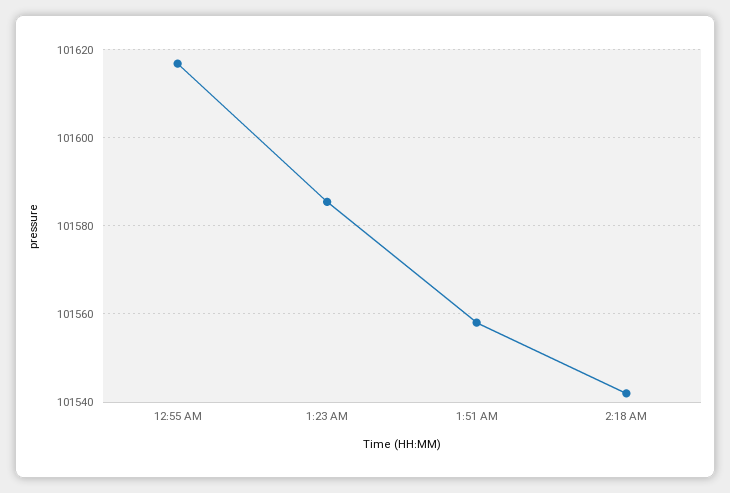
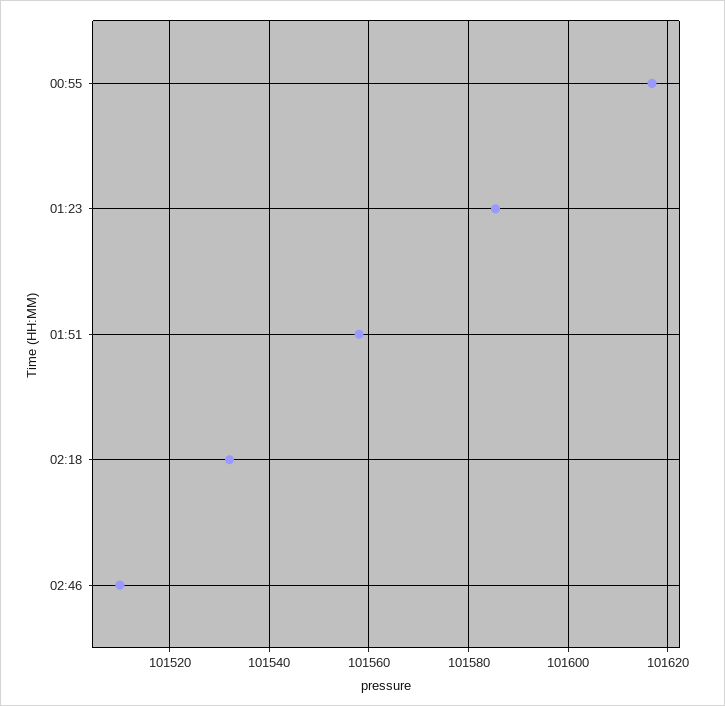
2:18 AM: 101542 -> 101532
02:46: none -> 101510

